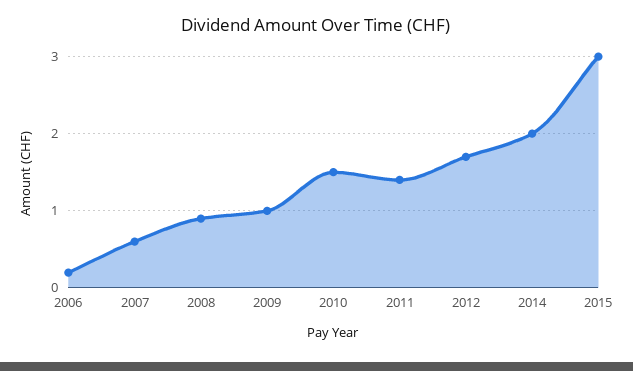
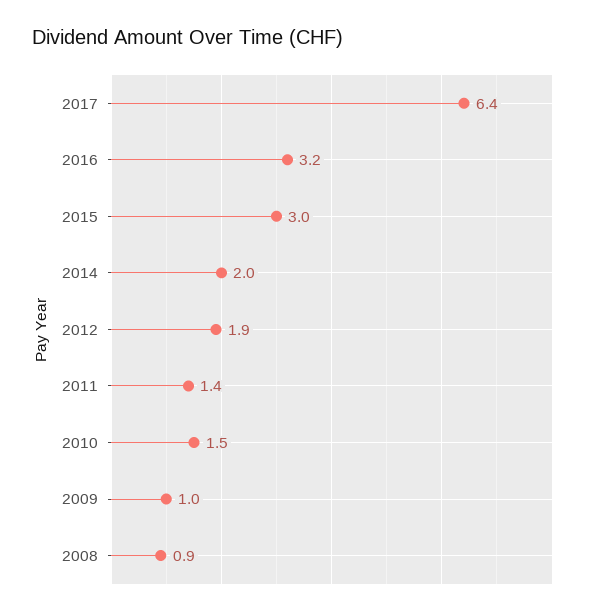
2006: 0.2 -> none
2007: 0.6 -> none
2012: 1.7 -> 1.9
2017: none -> 6.4
2016: none -> 3.2

